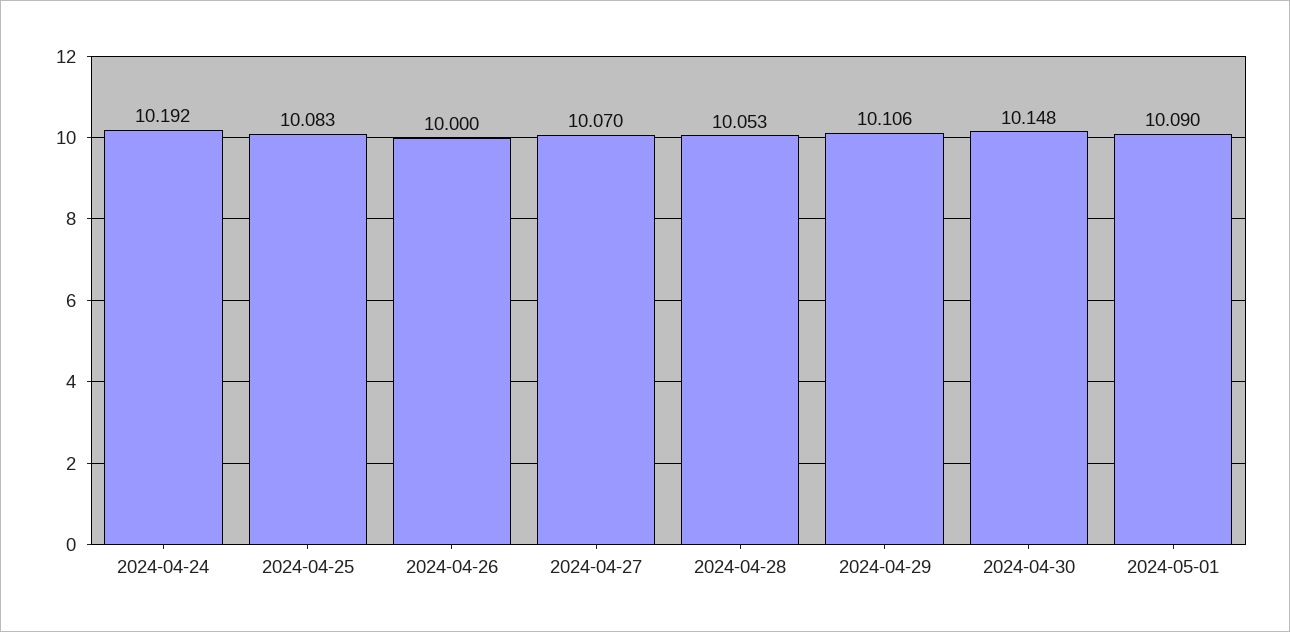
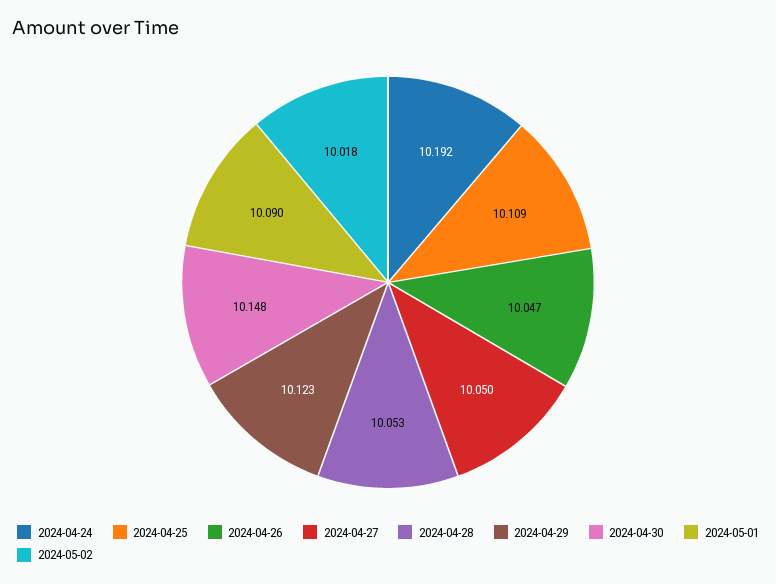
2024-04-25: 10.083 -> 10.109
2024-04-26: 10 -> 10.047
2024-04-27: 10.07 -> 10.05
2024-04-29: 10.106 -> 10.123
2024-05-02: none -> 10.018

